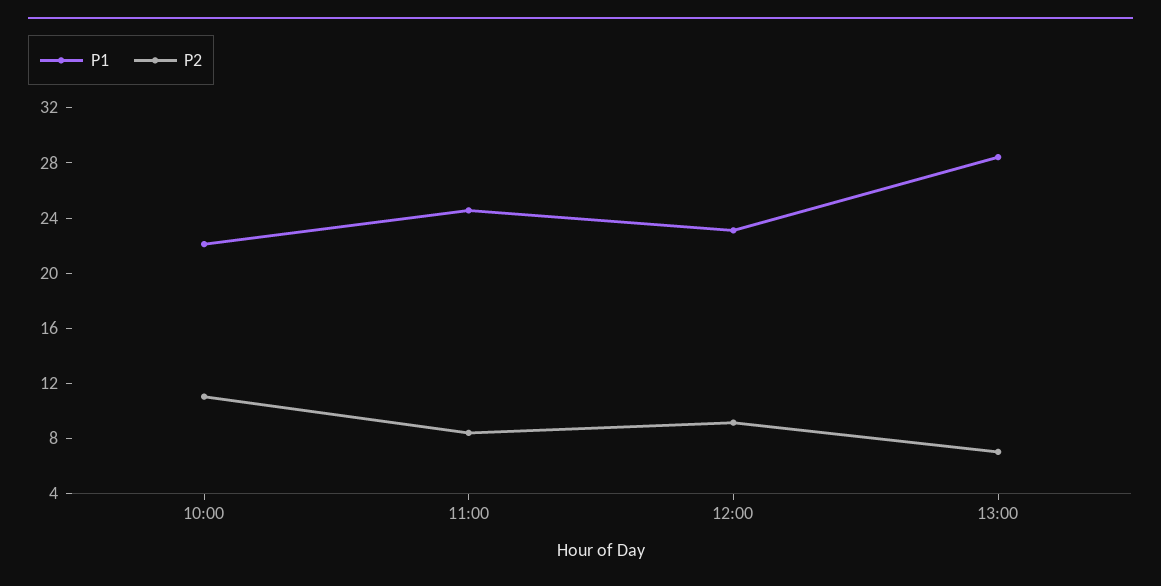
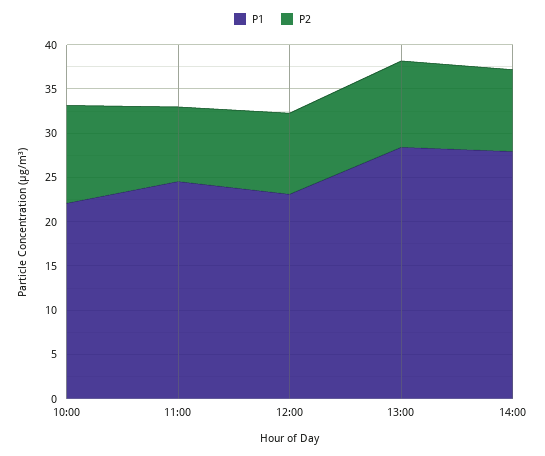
P2, 13:00: 7 -> 10
P1, 14:00: none -> 28
P2, 14:00: none -> 9

